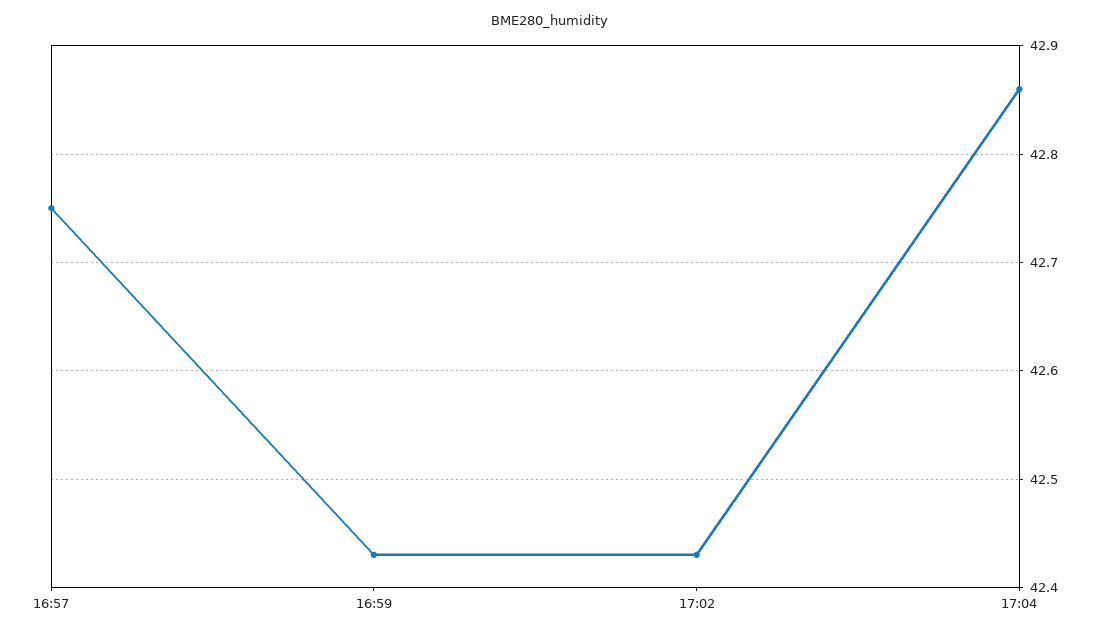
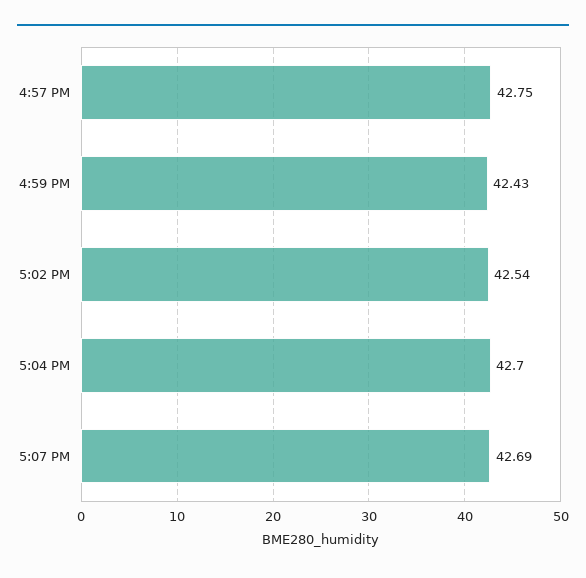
17:02: 42.43 -> 42.54
17:04: 42.86 -> 42.7
5:07 PM: none -> 42.69

